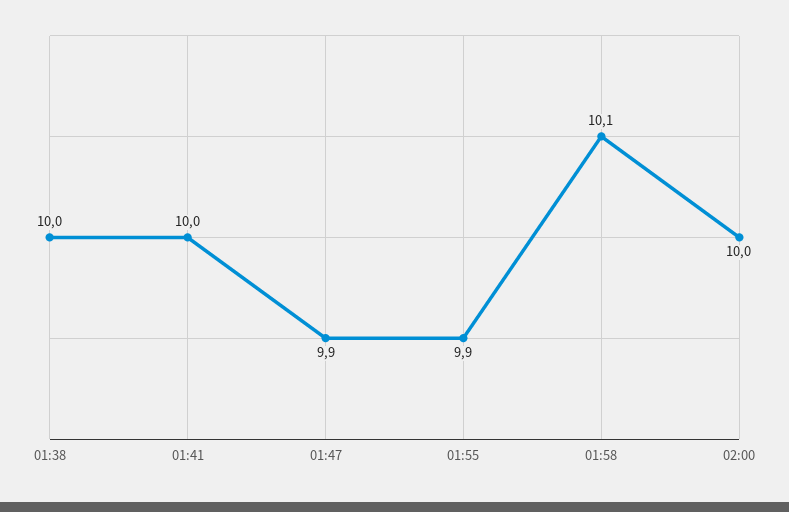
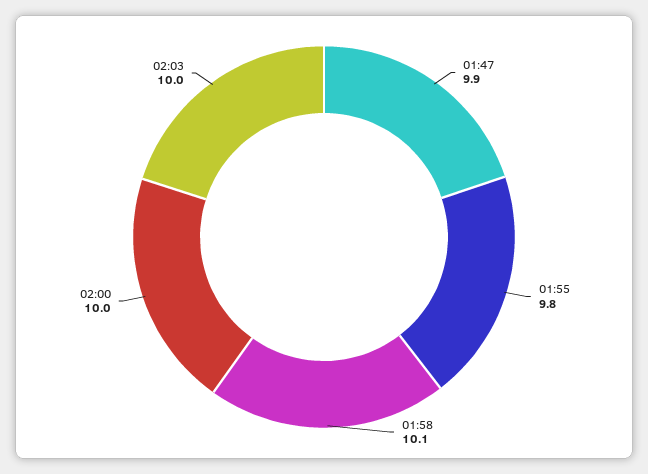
01:38: 10 -> none
01:41: 10 -> none
01:55: 9.9 -> 9.8
02:03: none -> 10

